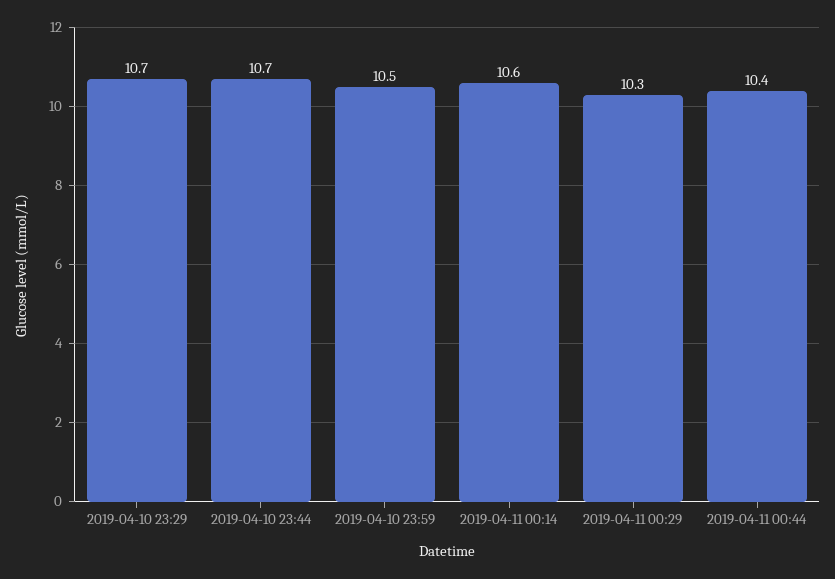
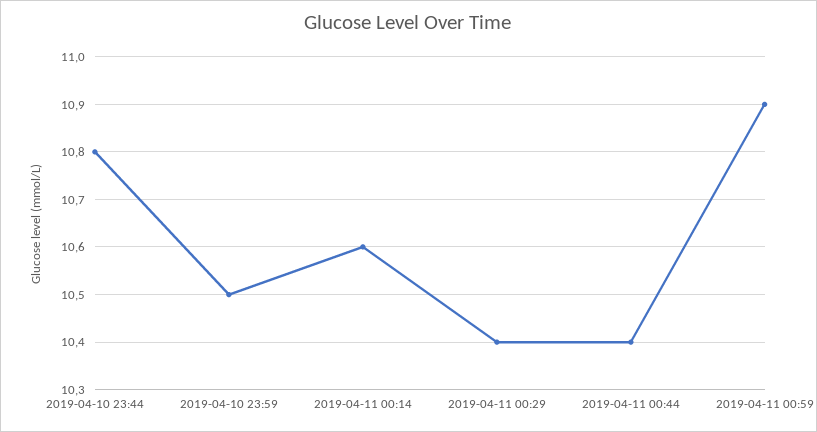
2019-04-10 23:29: 10.7 -> none
2019-04-10 23:44: 10.7 -> 10.8
2019-04-11 00:29: 10.3 -> 10.4
2019-04-11 00:59: none -> 10.9

